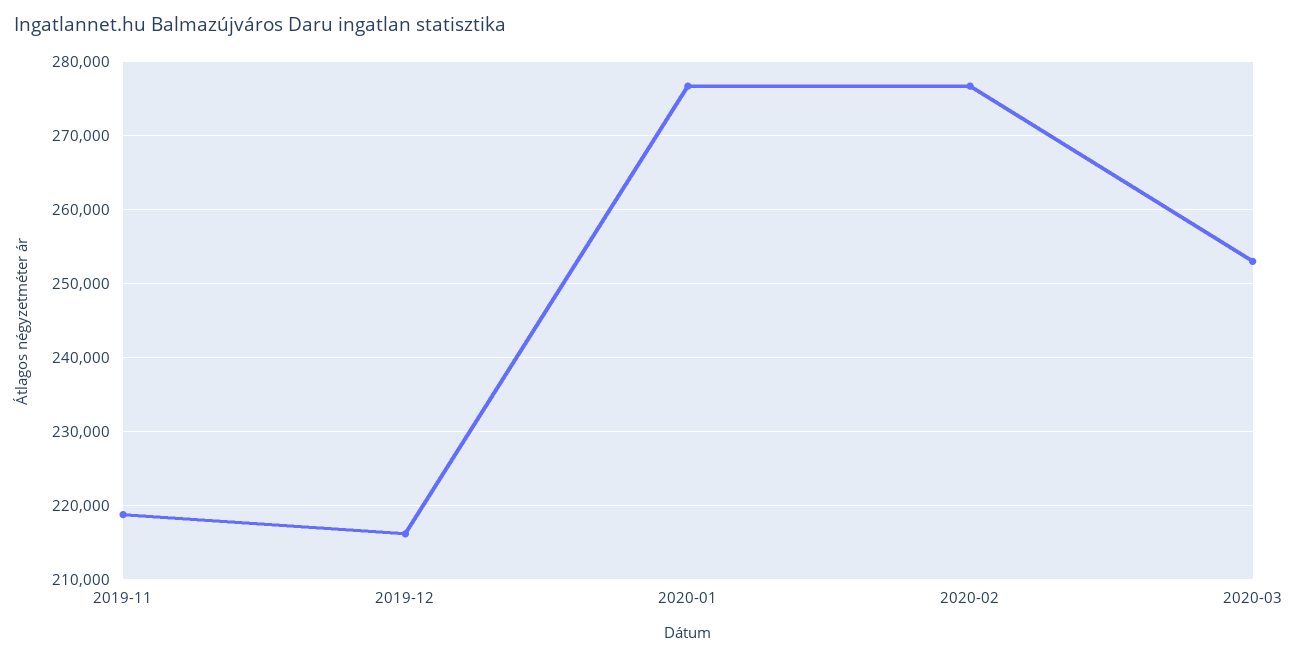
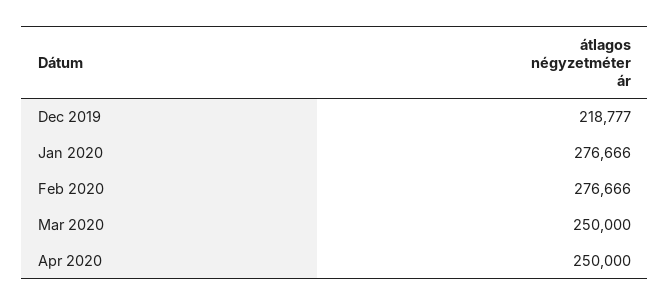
2019-11: 219000 -> none
2019-12: 216000 -> 218777
2020-03: 253000 -> 250000
Apr 2020: none -> 250000

